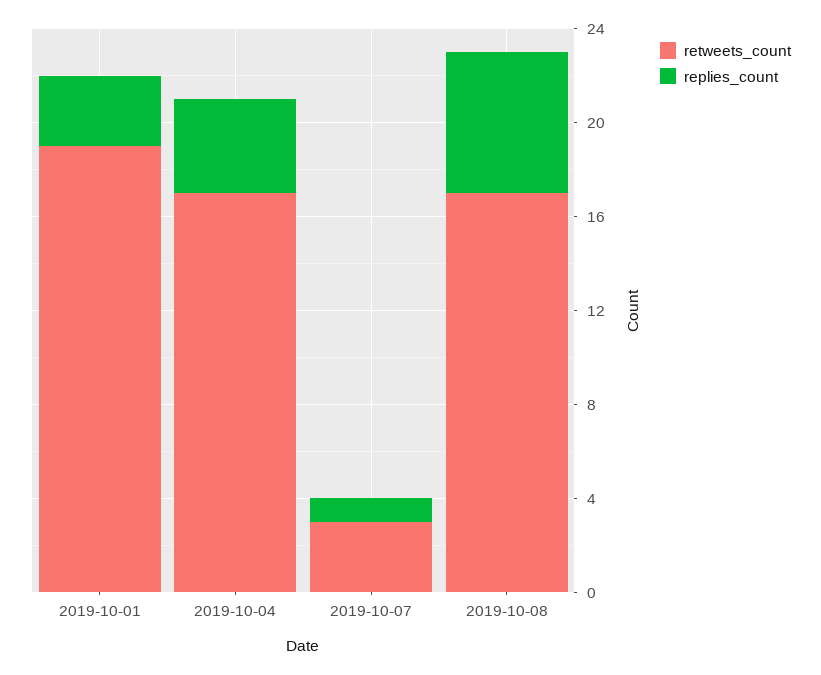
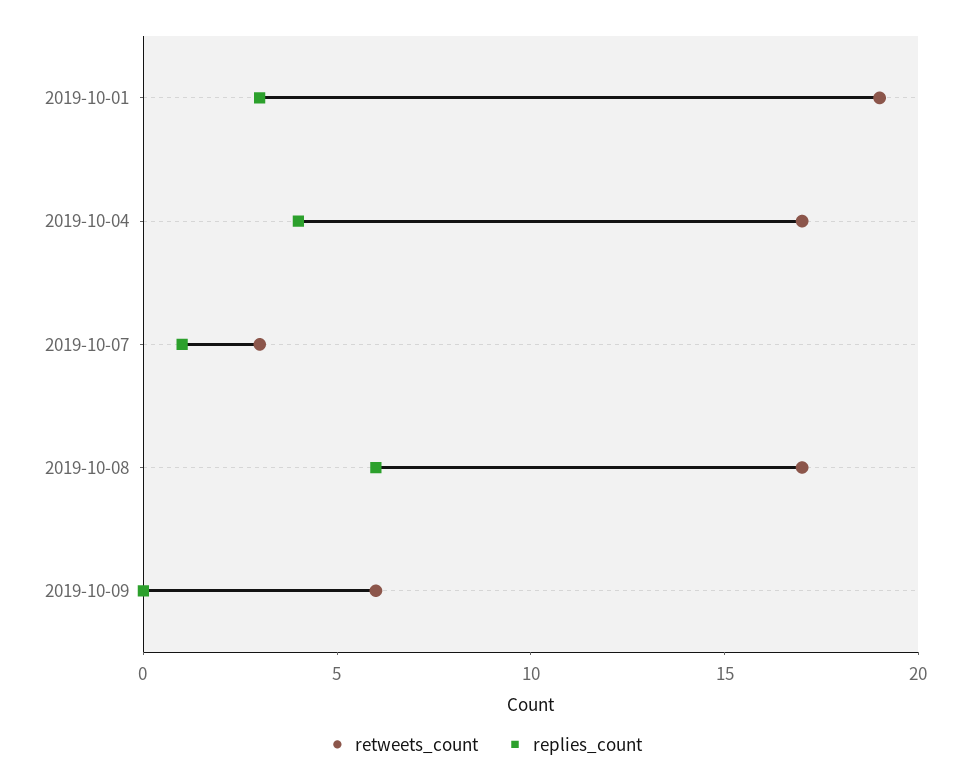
retweets_count, 2019-10-09: none -> 6
replies_count, 2019-10-09: none -> 0

